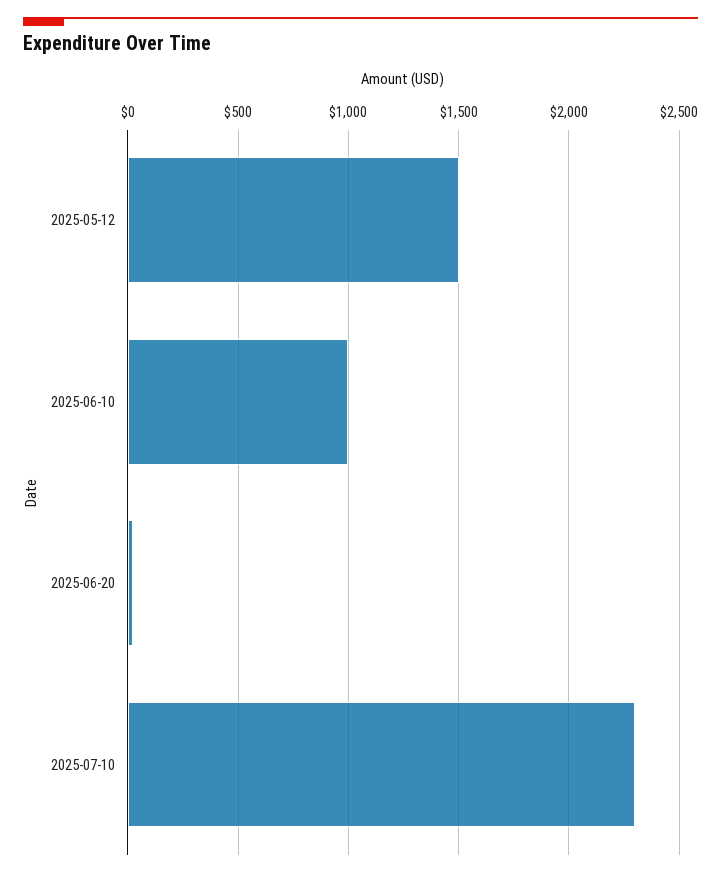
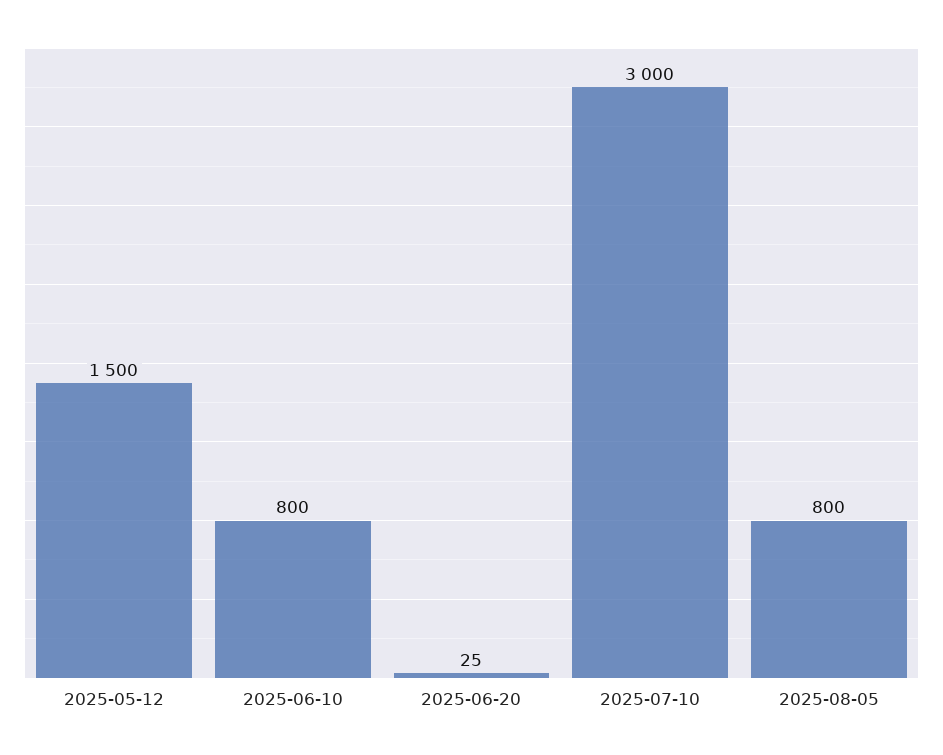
2025-06-10: 1000 -> 800
2025-07-10: 2300 -> 3000
2025-08-05: none -> 800

